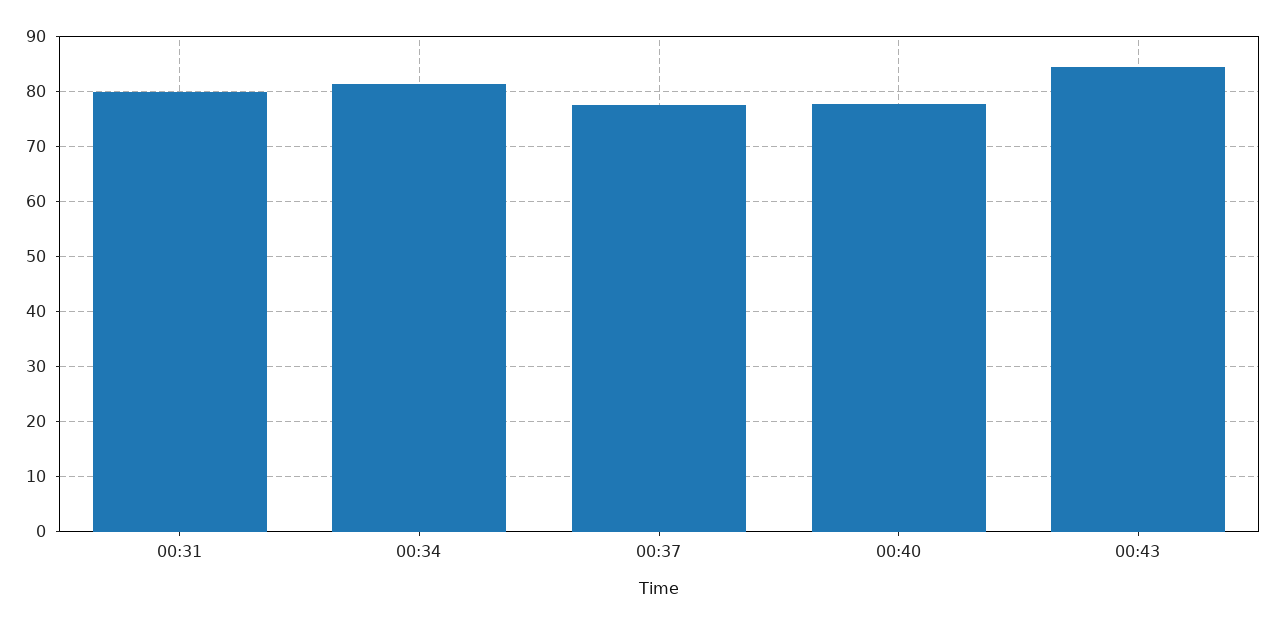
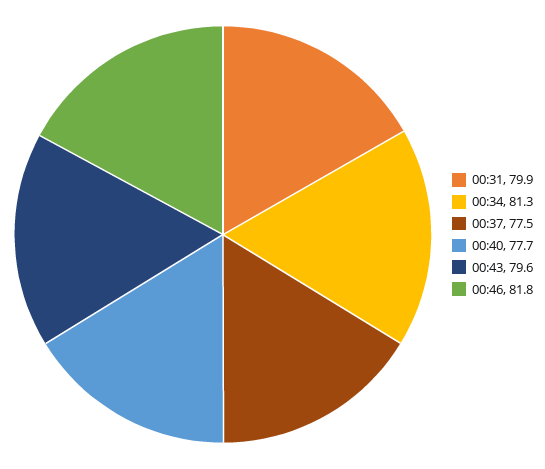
00:43: 84 -> 79.6
00:46: none -> 81.8

